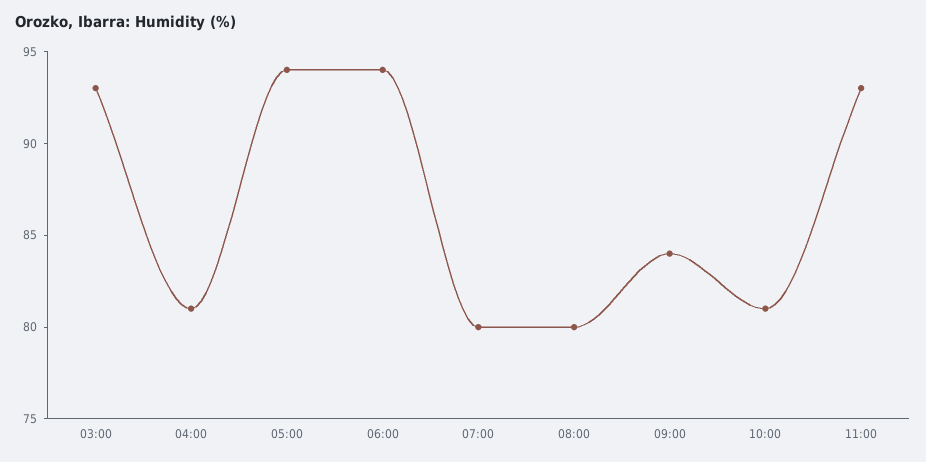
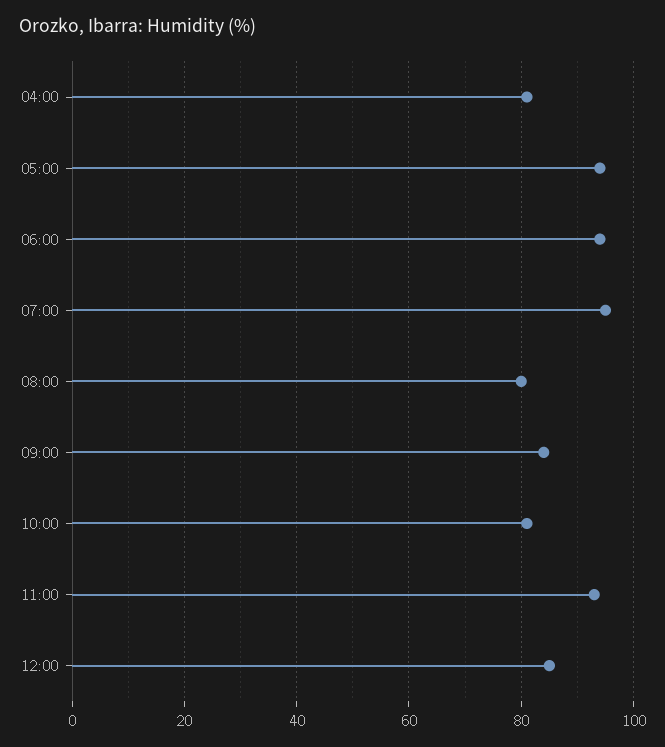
03:00: 93 -> none
07:00: 80 -> 95
12:00: none -> 85

